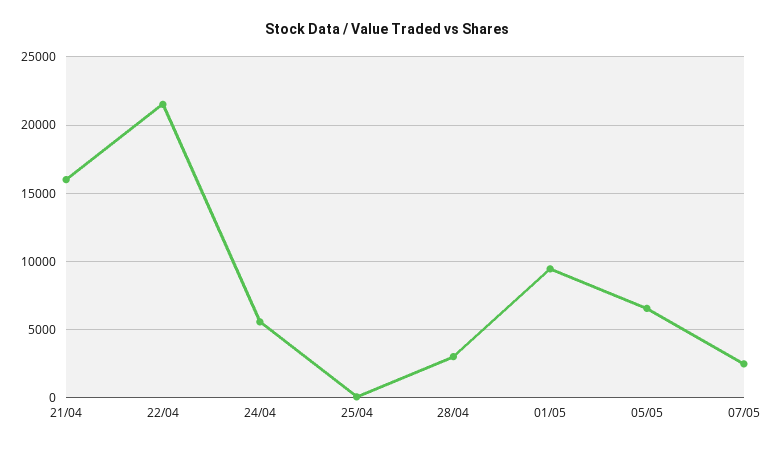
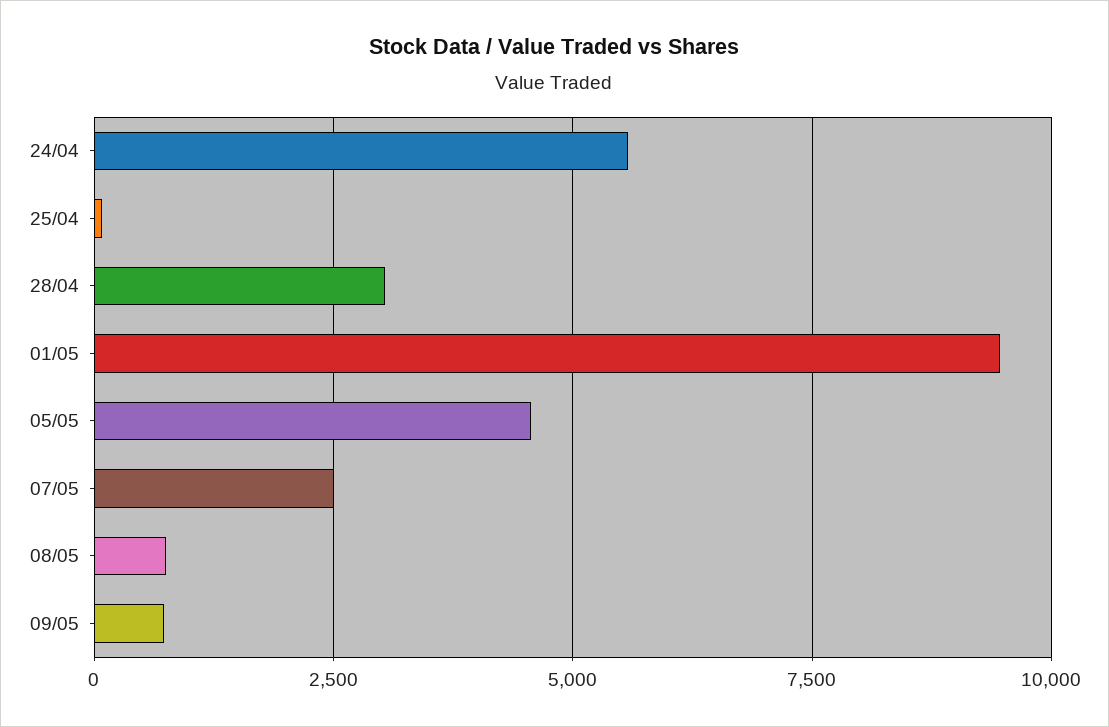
21/04: 16000 -> none
22/04: 21500 -> none
05/05: 6500 -> 4500
08/05: none -> 750
09/05: none -> 750

